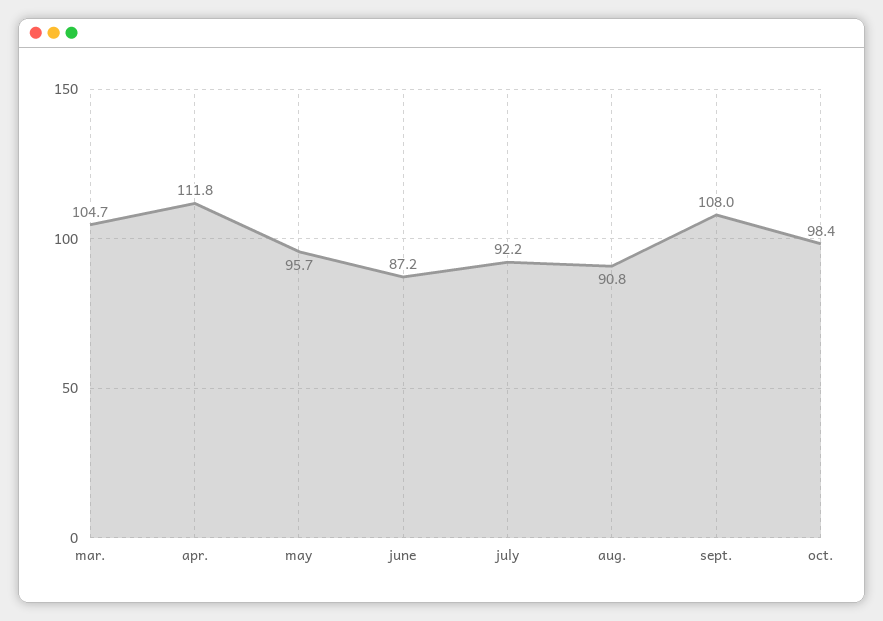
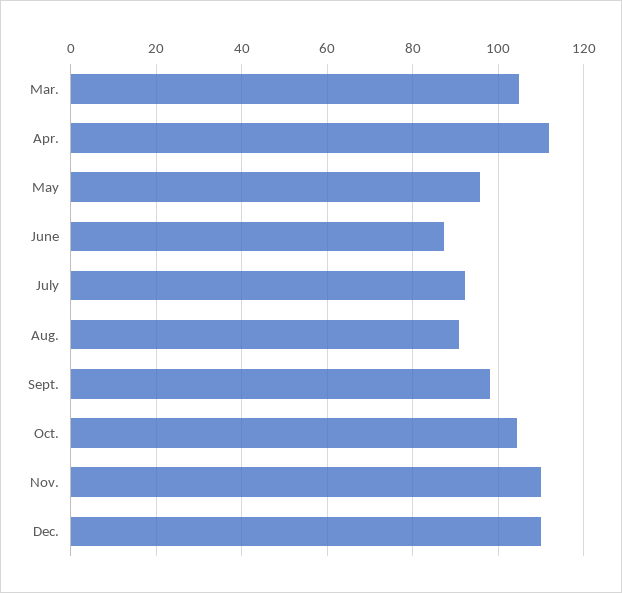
sept.: 108 -> 98
oct.: 98.4 -> 104
Nov.: none -> 110
Dec.: none -> 110

